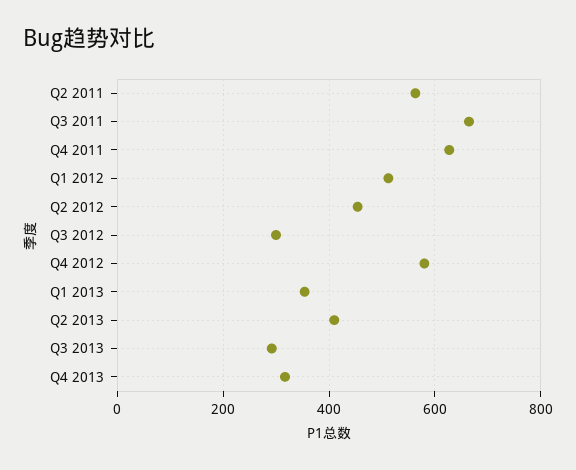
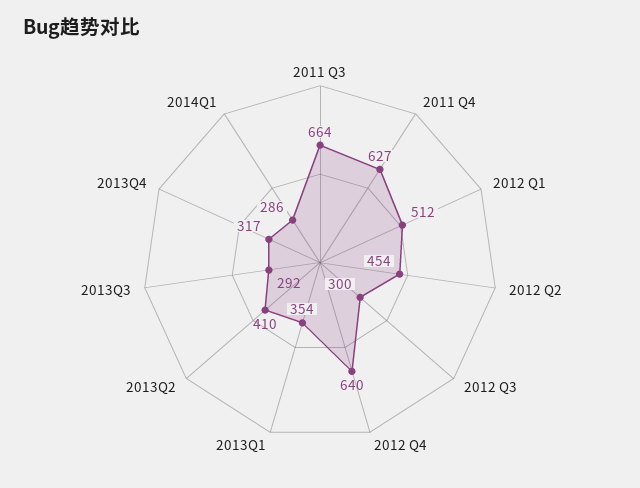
Q2 2011: 560 -> none
Q4 2012: 580 -> 640
2014Q1: none -> 286

